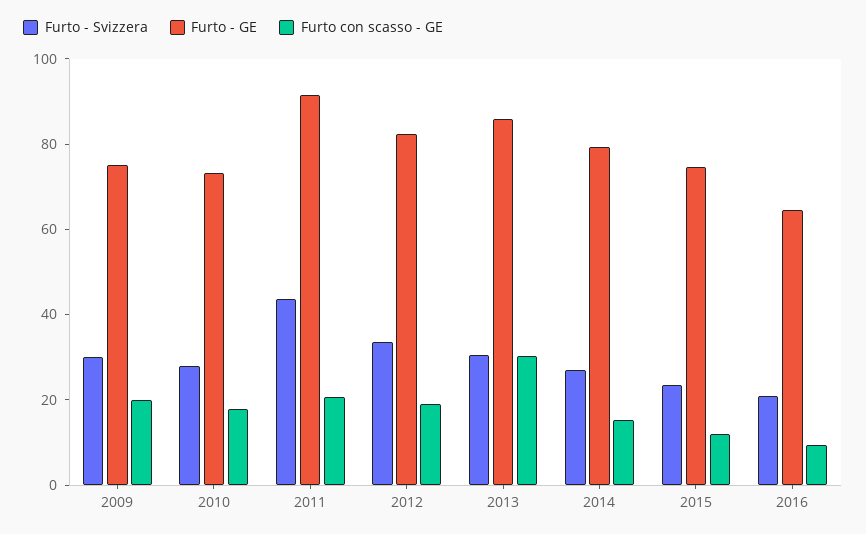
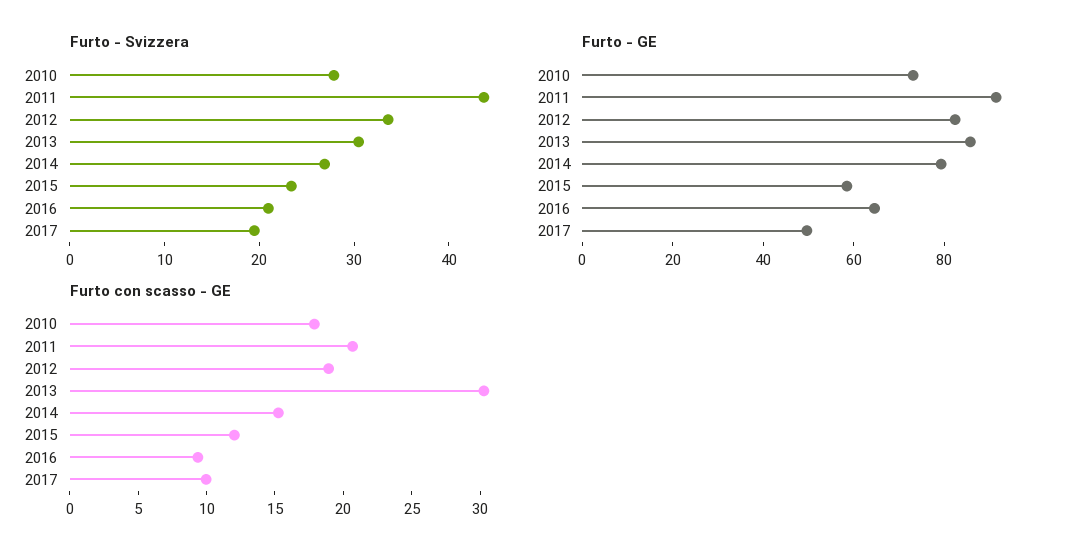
Furto - Svizzera, 2009: 30 -> none
Furto - GE, 2009: 75 -> none
Furto con scasso - GE, 2009: 20 -> none
Furto - GE, 2015: 75 -> 60
Furto - Svizzera, 2017: none -> 20
Furto - GE, 2017: none -> 50
Furto con scasso - GE, 2017: none -> 10

